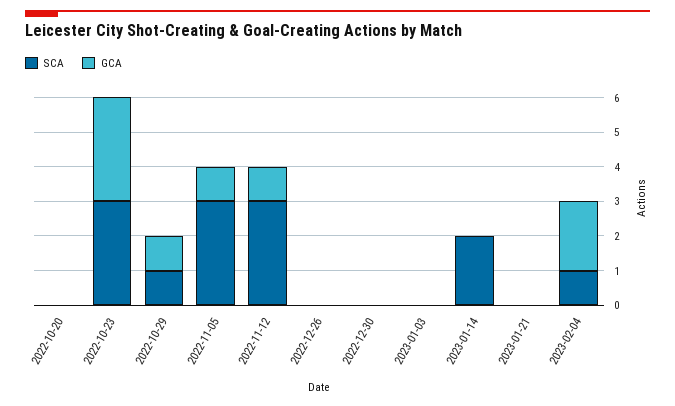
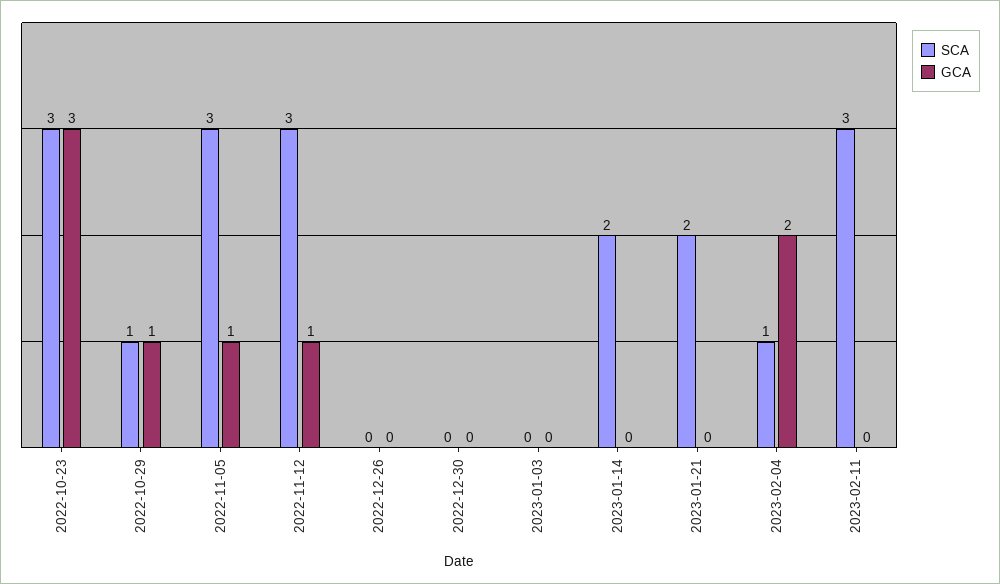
SCA, 2022-10-20: 0 -> none
GCA, 2022-10-20: 0 -> none
SCA, 2023-01-21: 0 -> 2
SCA, 2023-02-11: none -> 3
GCA, 2023-02-11: none -> 0

